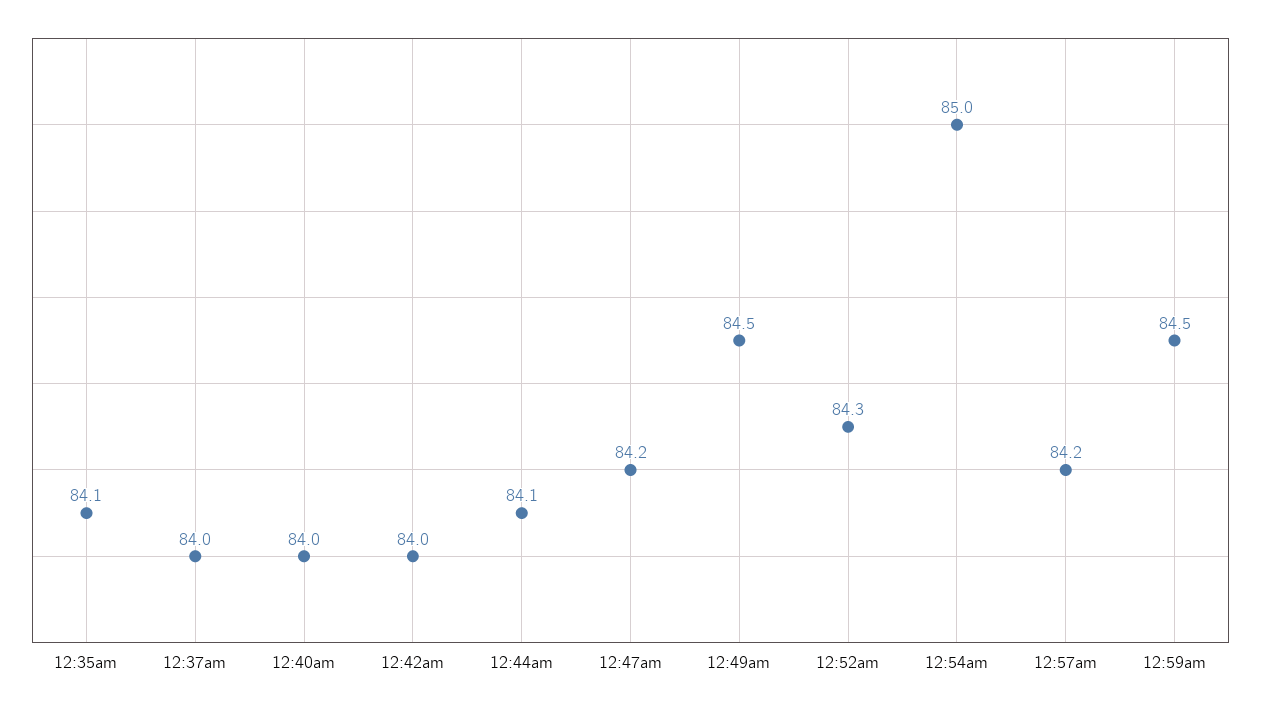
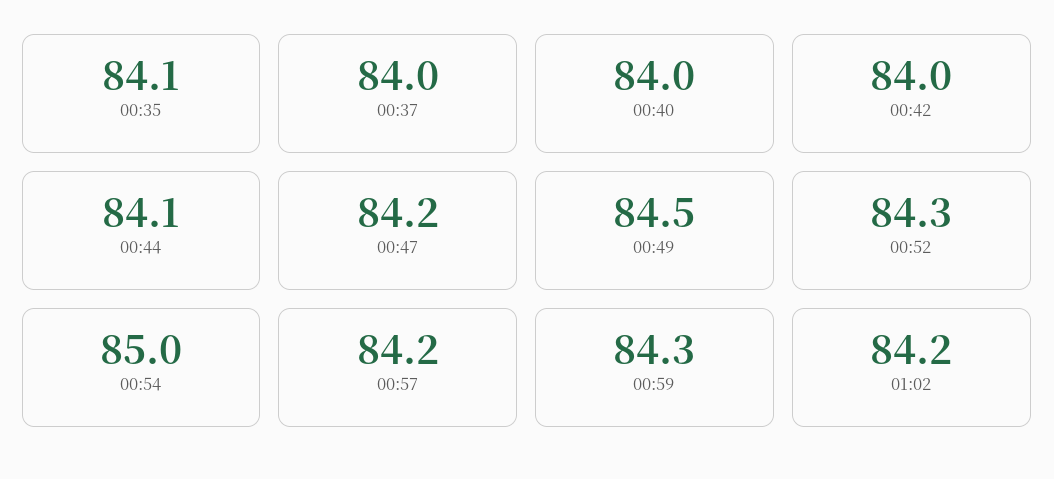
12:59am: 84.5 -> 84.3
01:02: none -> 84.2

